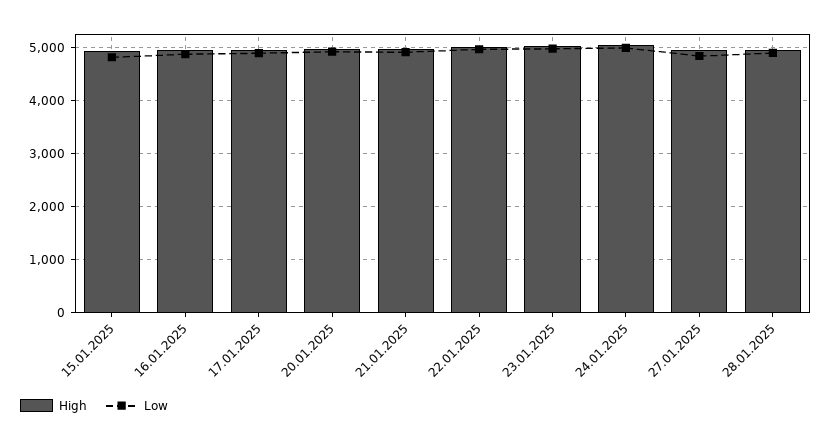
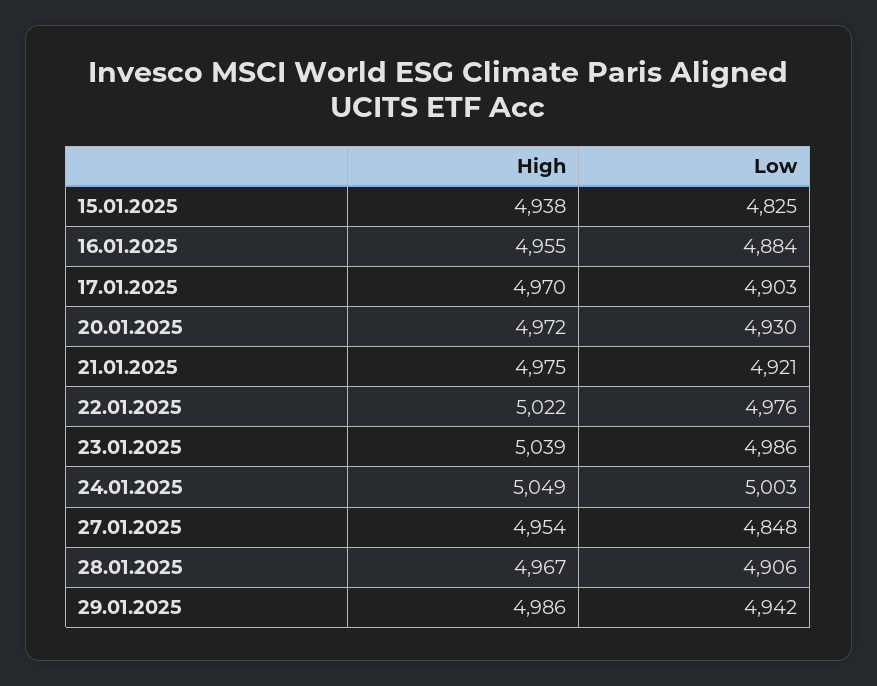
High, 29.01.2025: none -> 4986
Low, 29.01.2025: none -> 4942

